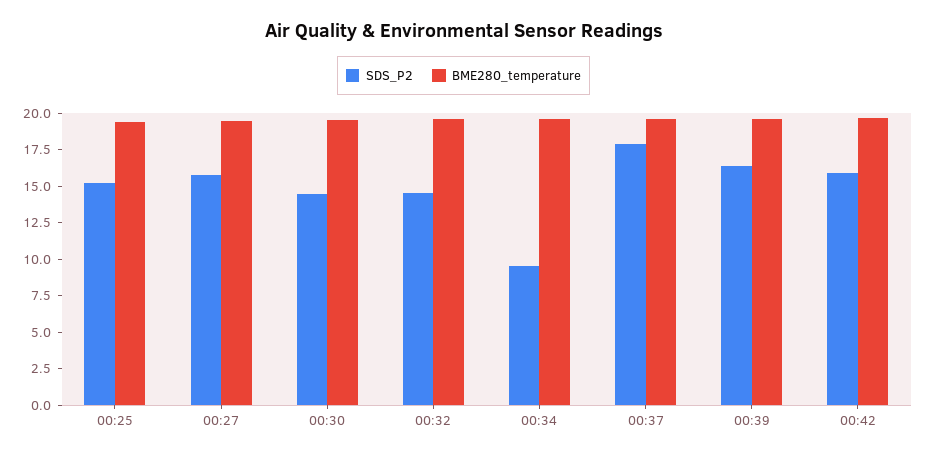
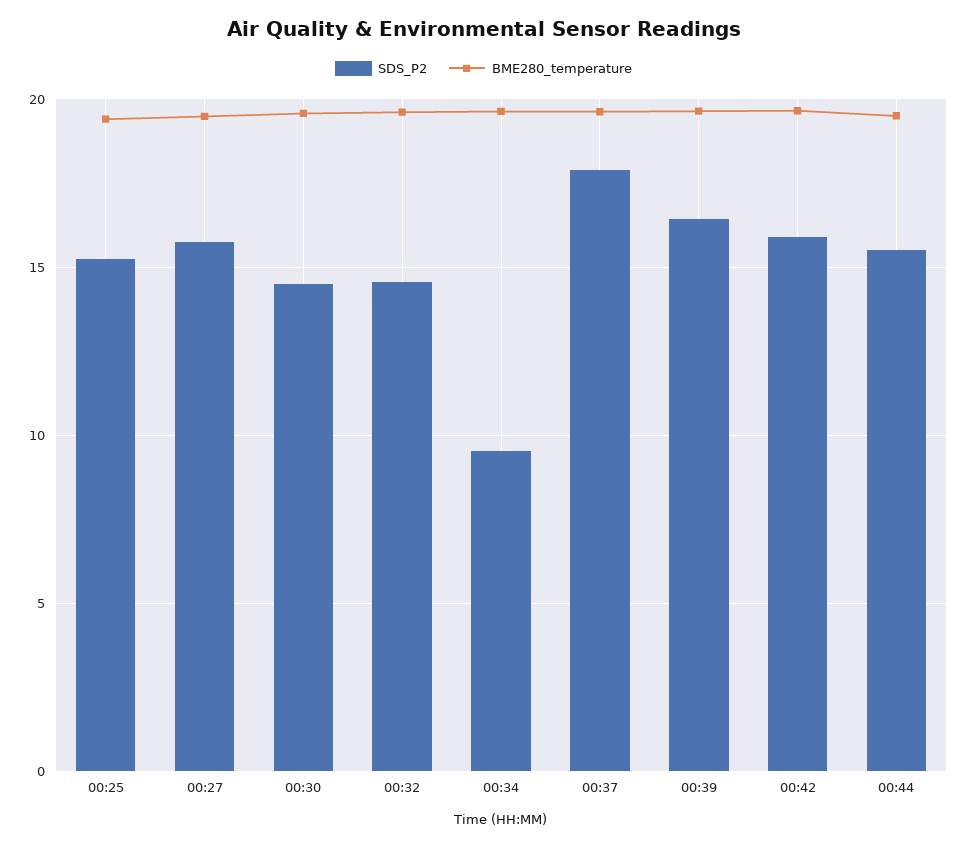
SDS_P2, 00:44: none -> 15.5
BME280_temperature, 00:44: none -> 19.5

